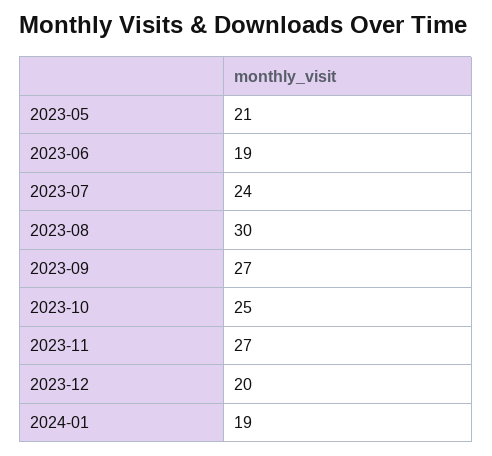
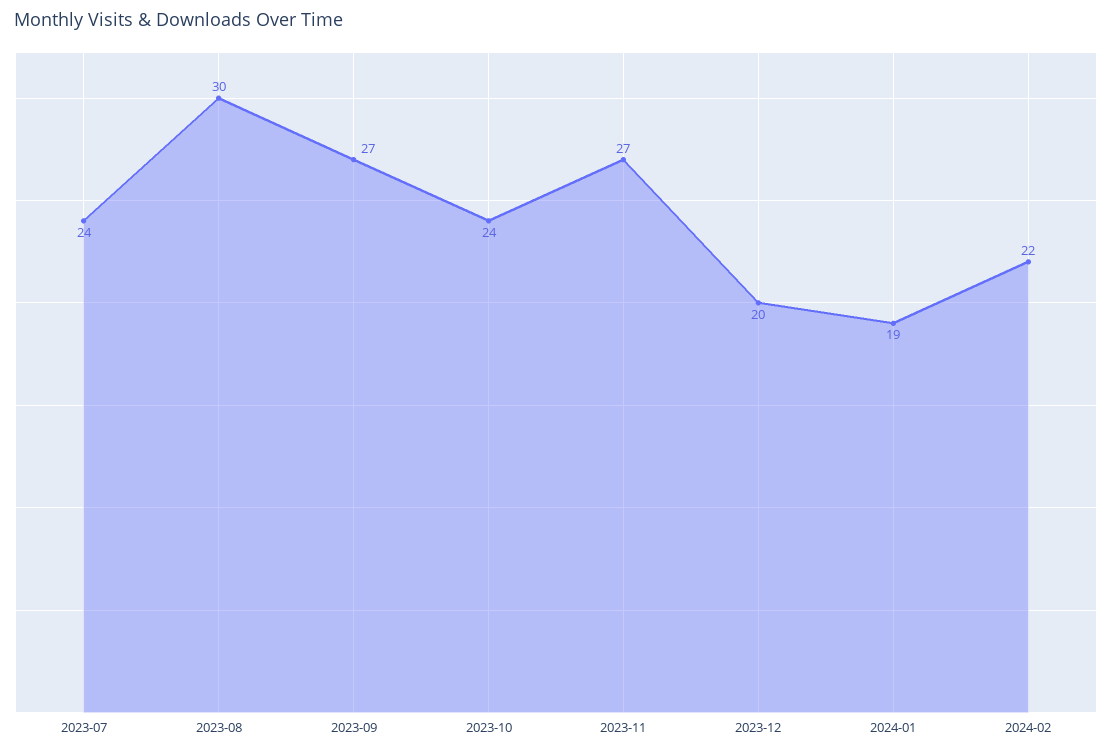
2023-05: 21 -> none
2023-06: 19 -> none
2023-10: 25 -> 24
2024-02: none -> 22

